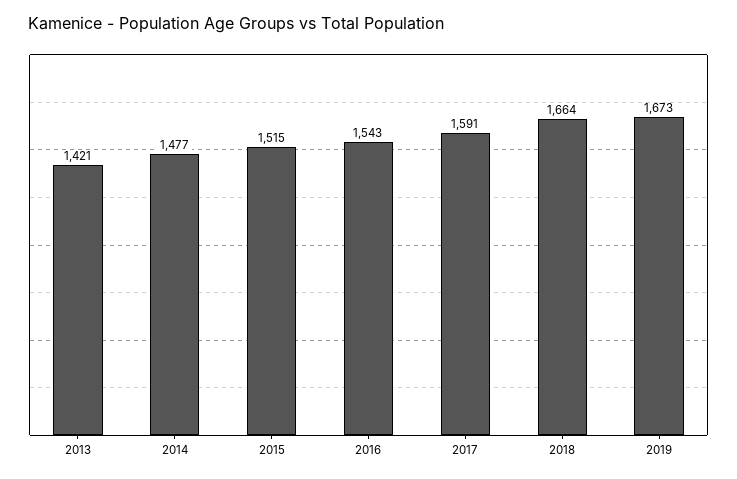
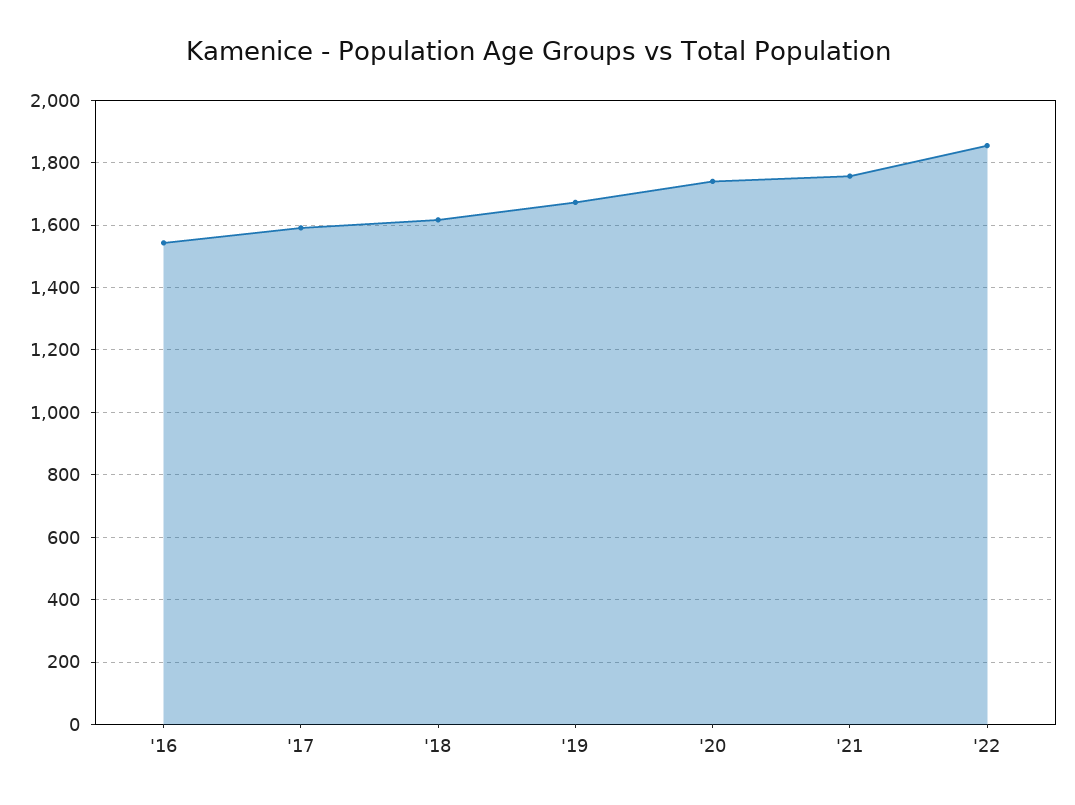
2013: 1421 -> none
2014: 1477 -> none
2015: 1515 -> none
2018: 1664 -> 1620
'20: none -> 1740
'21: none -> 1760
'22: none -> 1860

